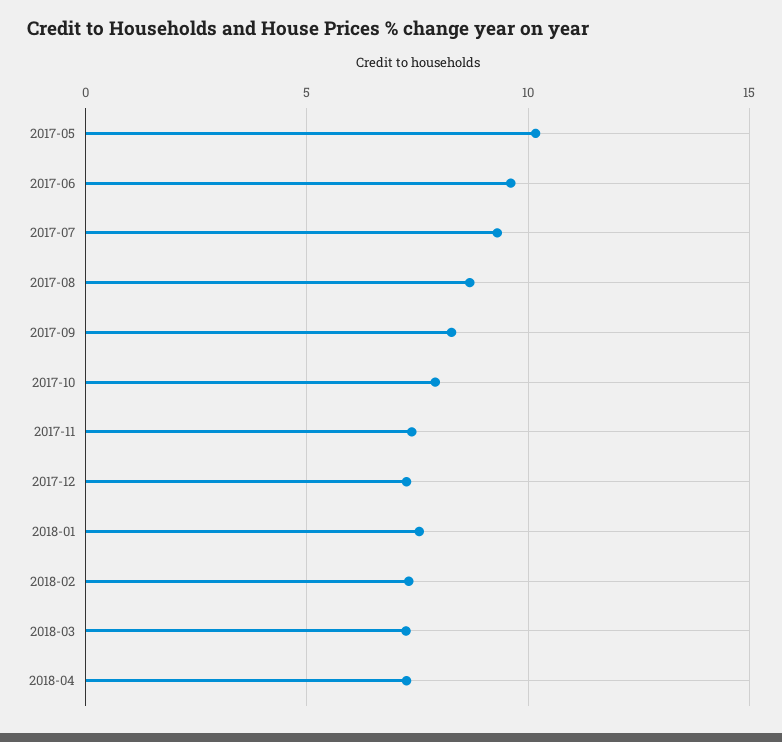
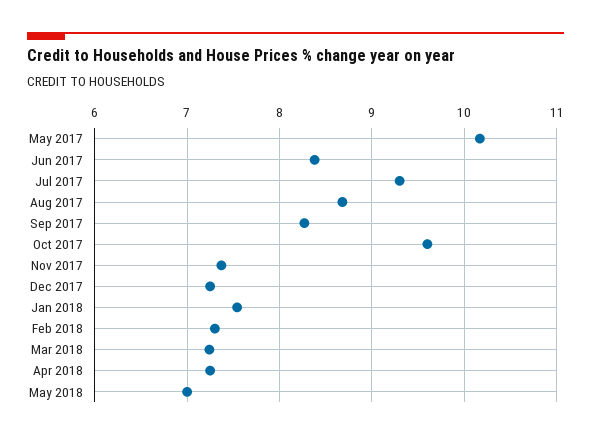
2017-06: 9.5 -> 8.4
2017-10: 8 -> 9.6
May 2018: none -> 7

